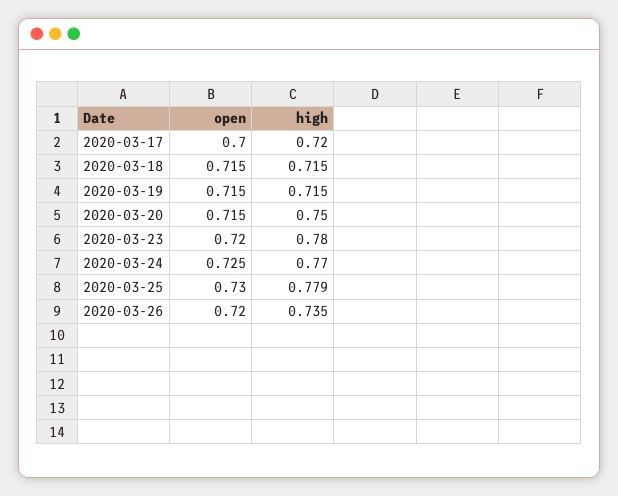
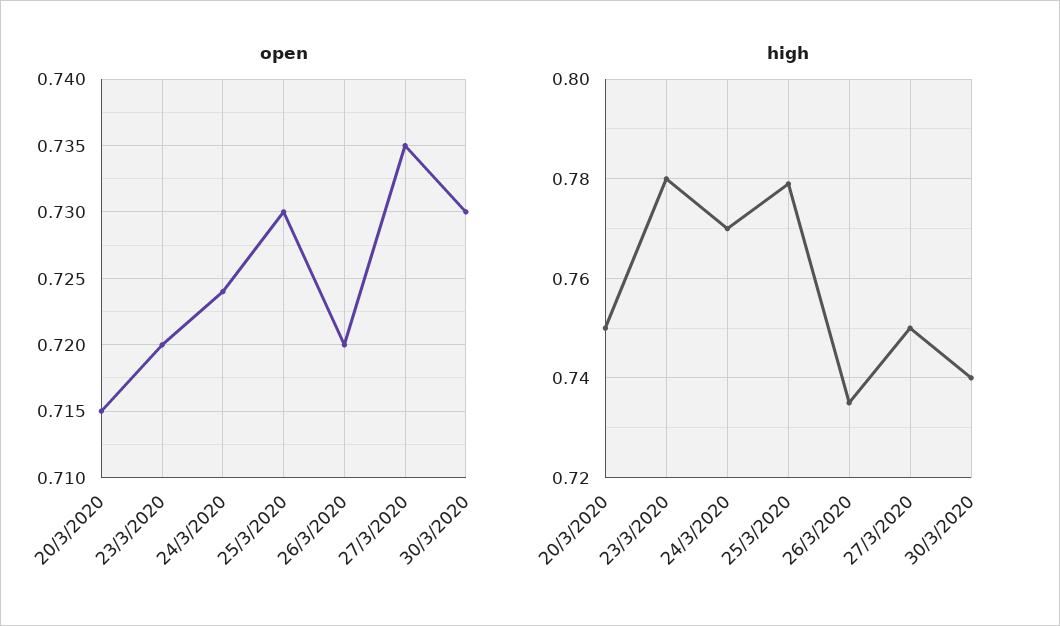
open, 2020-03-17: 0.7 -> none
high, 2020-03-17: 0.72 -> none
open, 2020-03-18: 0.715 -> none
high, 2020-03-18: 0.715 -> none
open, 2020-03-19: 0.715 -> none
high, 2020-03-19: 0.715 -> none
open, 2020-03-24: 0.725 -> 0.724
open, 27/3/2020: none -> 0.735
open, 30/3/2020: none -> 0.73
high, 27/3/2020: none -> 0.75
high, 30/3/2020: none -> 0.74

